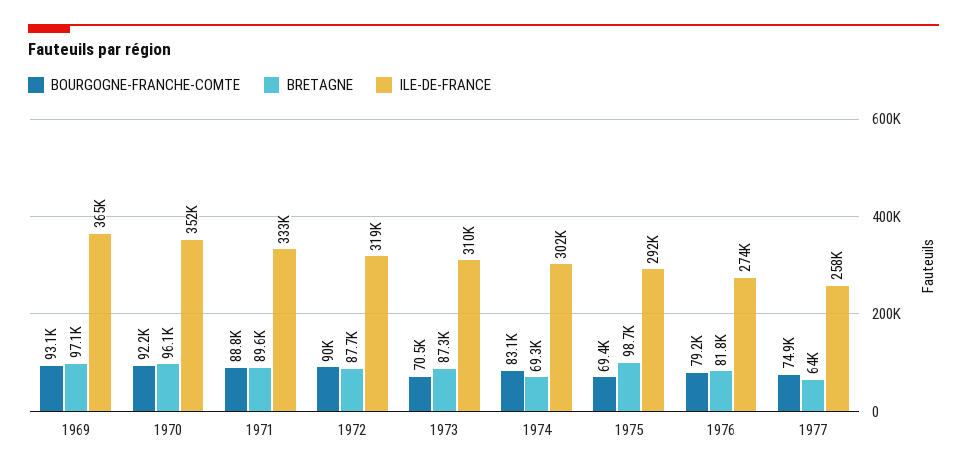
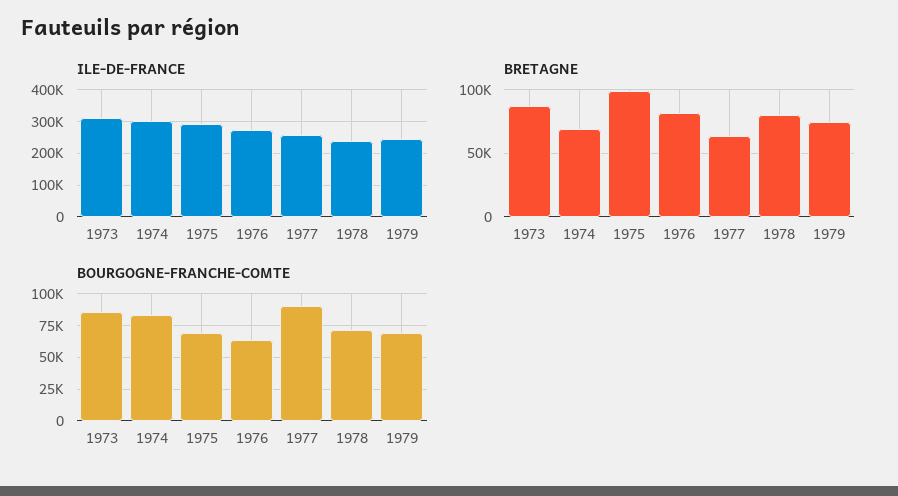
BOURGOGNE-FRANCHE-COMTE, 1969: 93100 -> none
BRETAGNE, 1969: 97100 -> none
ILE-DE-FRANCE, 1969: 365000 -> none
BOURGOGNE-FRANCHE-COMTE, 1970: 92200 -> none
BRETAGNE, 1970: 96100 -> none
ILE-DE-FRANCE, 1970: 352000 -> none
BOURGOGNE-FRANCHE-COMTE, 1971: 88800 -> none
BRETAGNE, 1971: 89600 -> none
ILE-DE-FRANCE, 1971: 333000 -> none
BOURGOGNE-FRANCHE-COMTE, 1972: 90000 -> none
BRETAGNE, 1972: 87700 -> none
ILE-DE-FRANCE, 1972: 319000 -> none
BOURGOGNE-FRANCHE-COMTE, 1973: 70500 -> 85000
BOURGOGNE-FRANCHE-COMTE, 1976: 79200 -> 65000
BOURGOGNE-FRANCHE-COMTE, 1977: 74900 -> 90000
ILE-DE-FRANCE, 1978: none -> 240000
ILE-DE-FRANCE, 1979: none -> 240000
BRETAGNE, 1978: none -> 80000
BRETAGNE, 1979: none -> 75000
BOURGOGNE-FRANCHE-COMTE, 1978: none -> 70000
BOURGOGNE-FRANCHE-COMTE, 1979: none -> 70000

